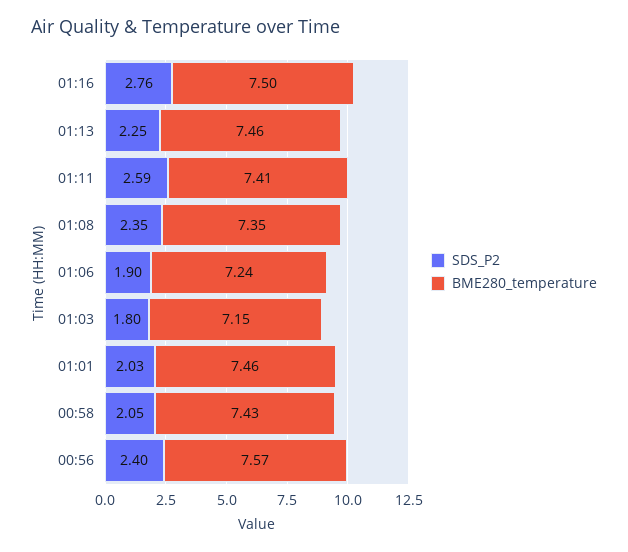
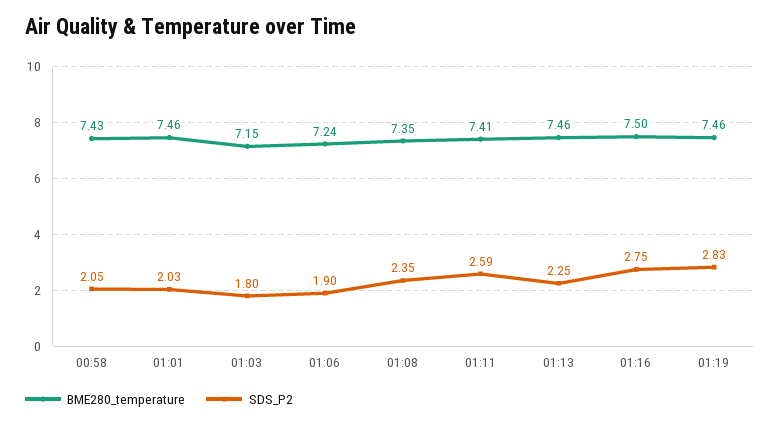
SDS_P2, 01:16: 2.76 -> 2.75
SDS_P2, 00:56: 2.4 -> none
BME280_temperature, 00:56: 7.57 -> none
BME280_temperature, 01:19: none -> 7.46
SDS_P2, 01:19: none -> 2.83

